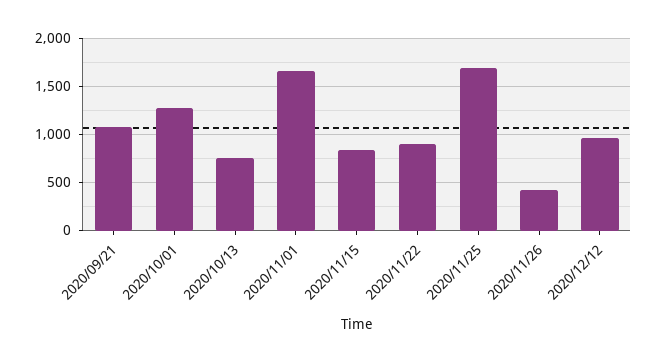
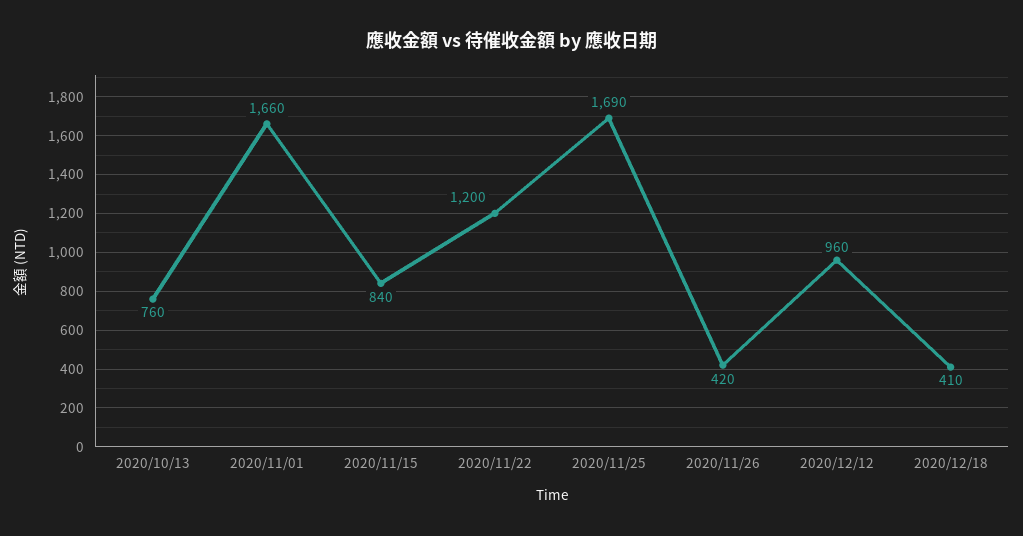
2020/09/21: 1100 -> none
2020/10/01: 1300 -> none
2020/11/22: 900 -> 1200
2020/12/18: none -> 410

